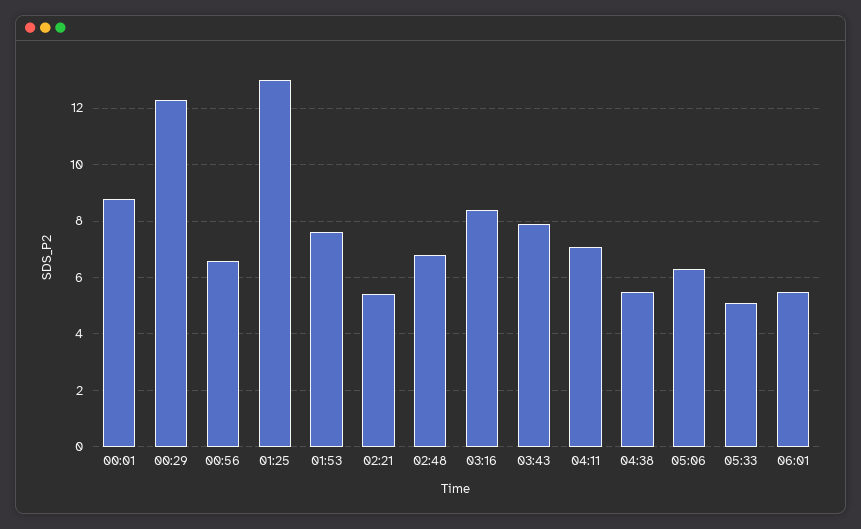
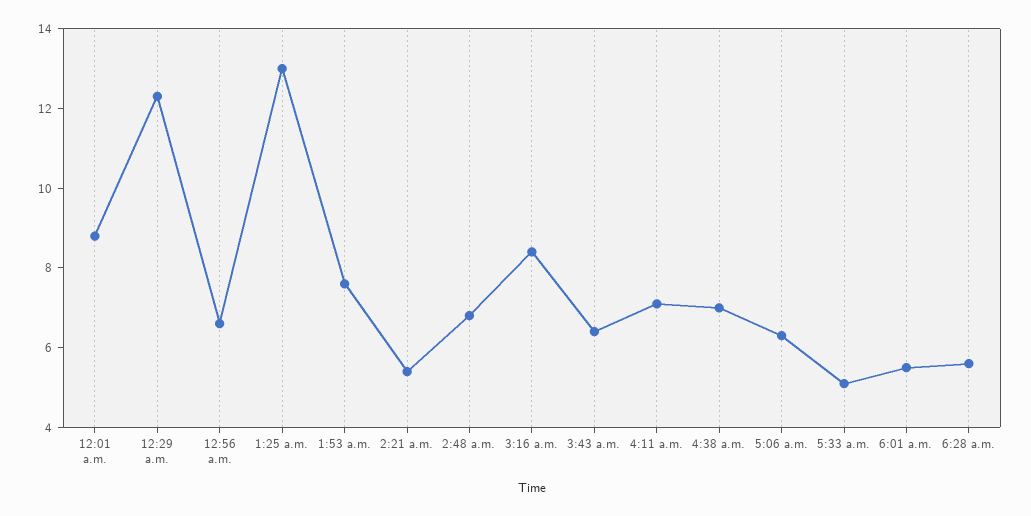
03:43: 8 -> 6.5
04:38: 5.5 -> 7
6:28 a.m.: none -> 5.5

